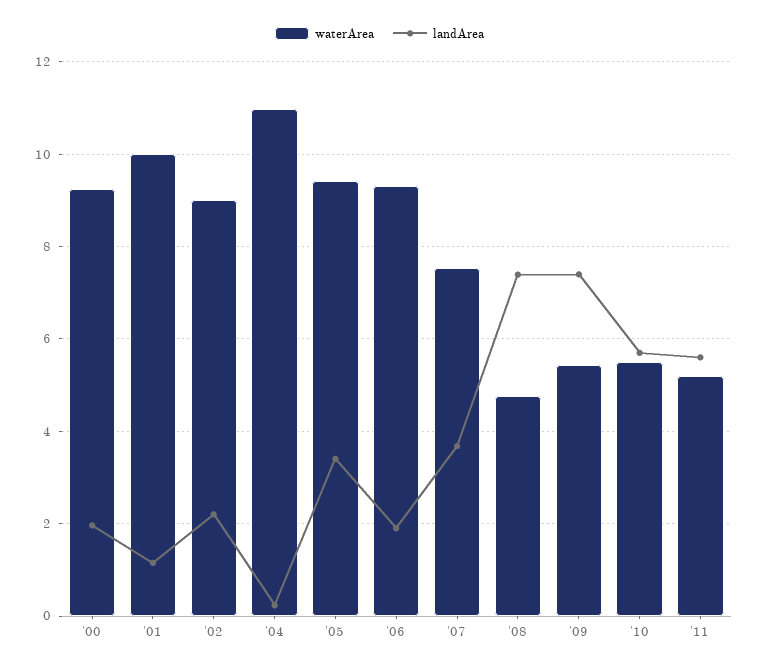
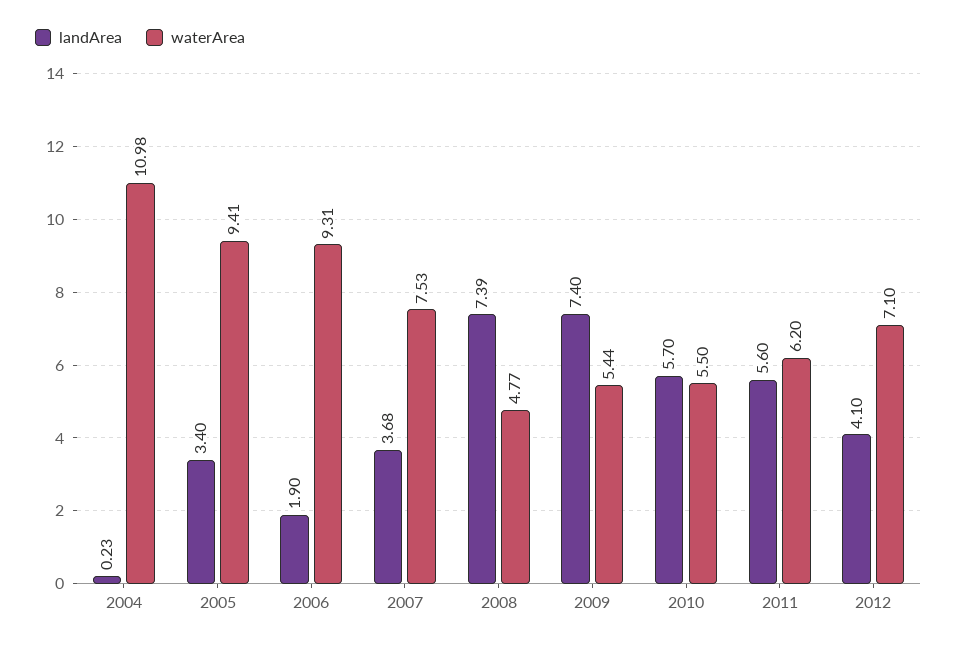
waterArea, '00: 9.2 -> none
landArea, '00: 2 -> none
waterArea, '01: 10 -> none
landArea, '01: 1.2 -> none
waterArea, '02: 9 -> none
landArea, '02: 2.2 -> none
waterArea, '11: 5.2 -> 6.2
landArea, 2012: none -> 4.1
waterArea, 2012: none -> 7.1

